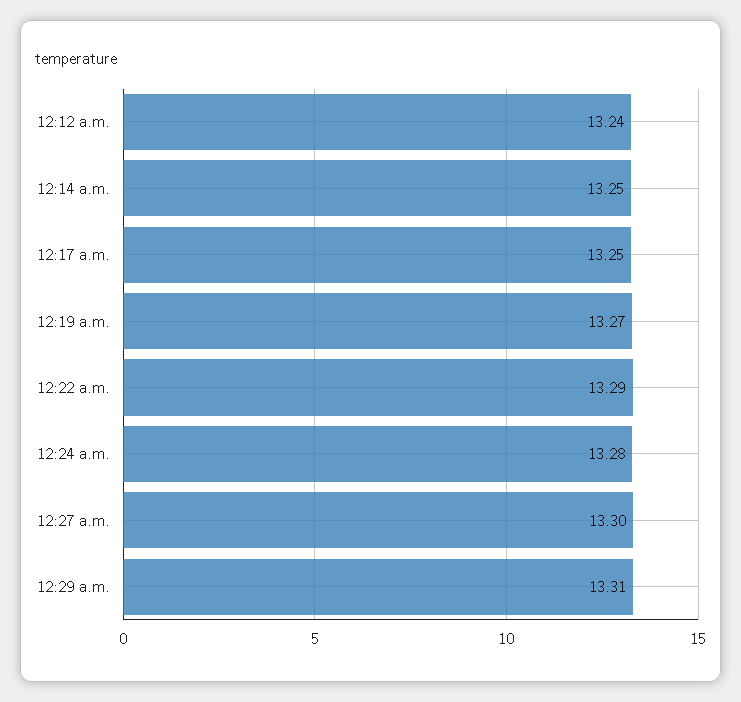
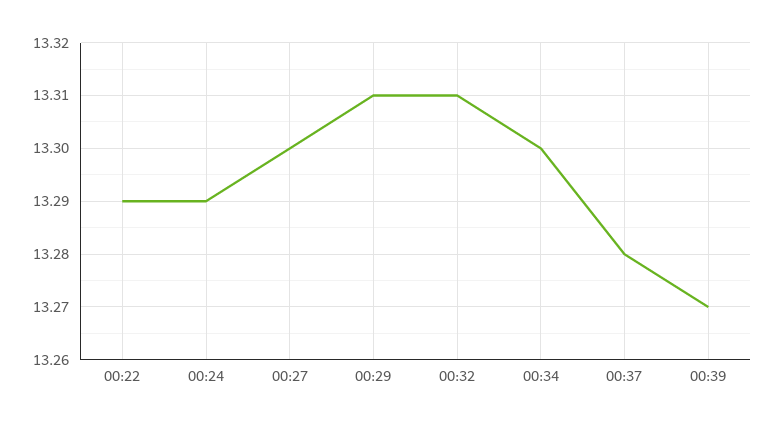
12:12 a.m.: 13.24 -> none
12:14 a.m.: 13.25 -> none
12:17 a.m.: 13.25 -> none
12:19 a.m.: 13.27 -> none
12:24 a.m.: 13.28 -> 13.29
00:32: none -> 13.31
00:34: none -> 13.3
00:37: none -> 13.28
00:39: none -> 13.27

